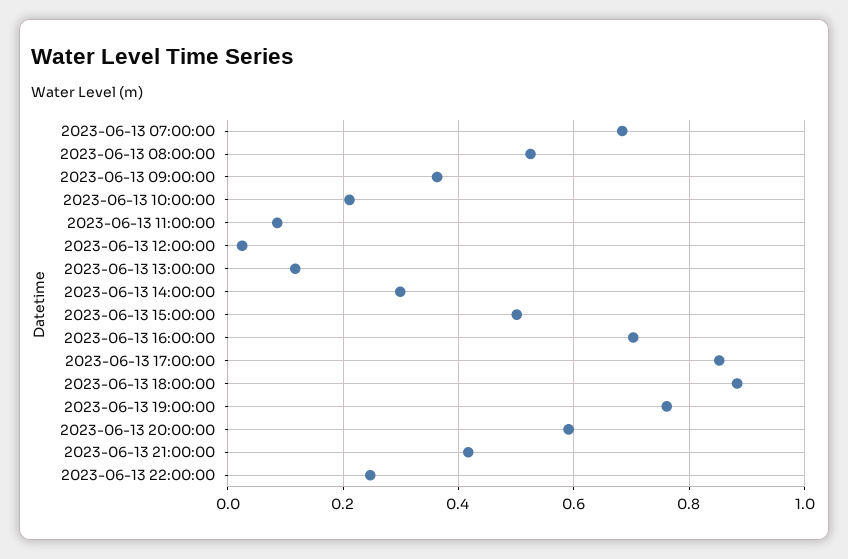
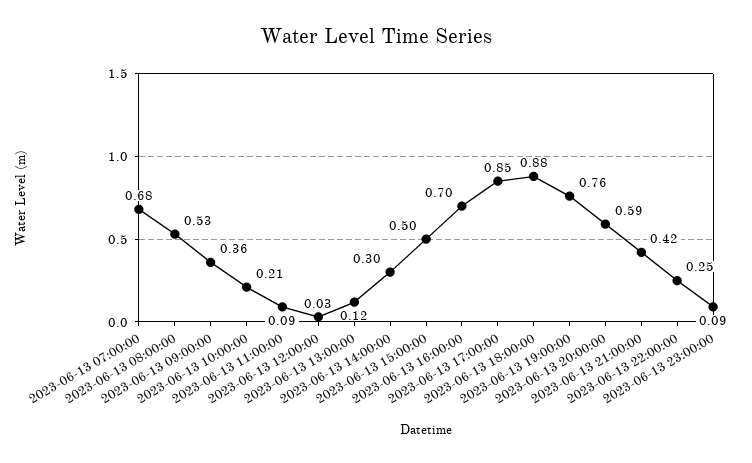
2023-06-13 23:00:00: none -> 0.09

